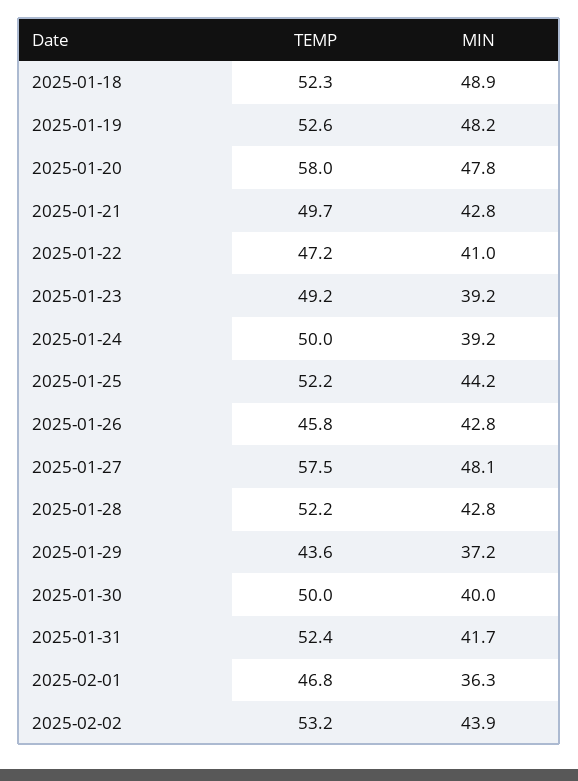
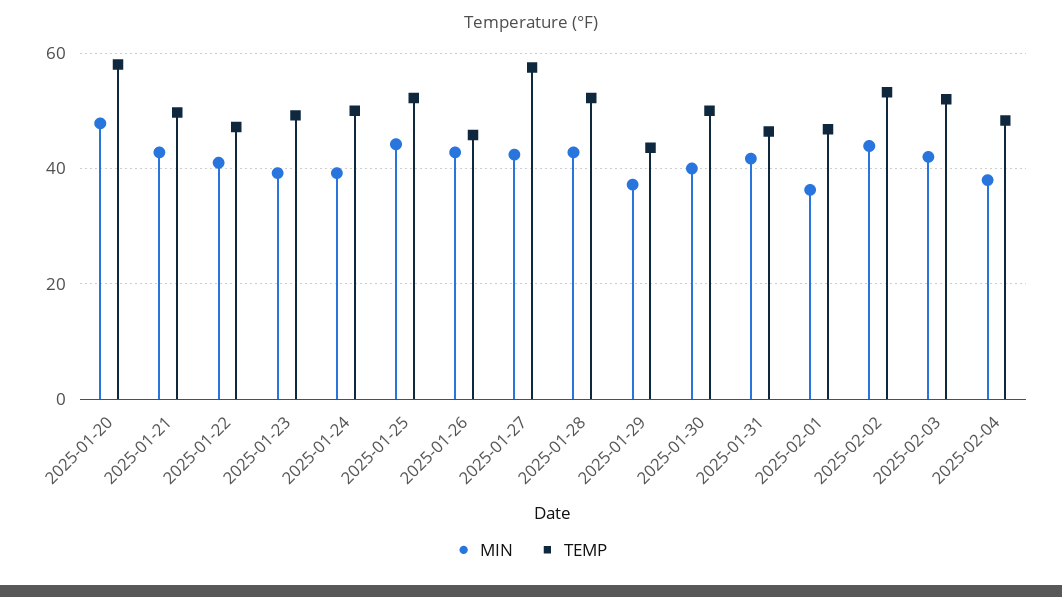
TEMP, 2025-01-18: 52.3 -> none
MIN, 2025-01-18: 48.9 -> none
TEMP, 2025-01-19: 52.6 -> none
MIN, 2025-01-19: 48.2 -> none
MIN, 2025-01-27: 48.1 -> 42
TEMP, 2025-01-31: 52.4 -> 46
MIN, 2025-02-03: none -> 42
TEMP, 2025-02-03: none -> 52
MIN, 2025-02-04: none -> 38
TEMP, 2025-02-04: none -> 48

